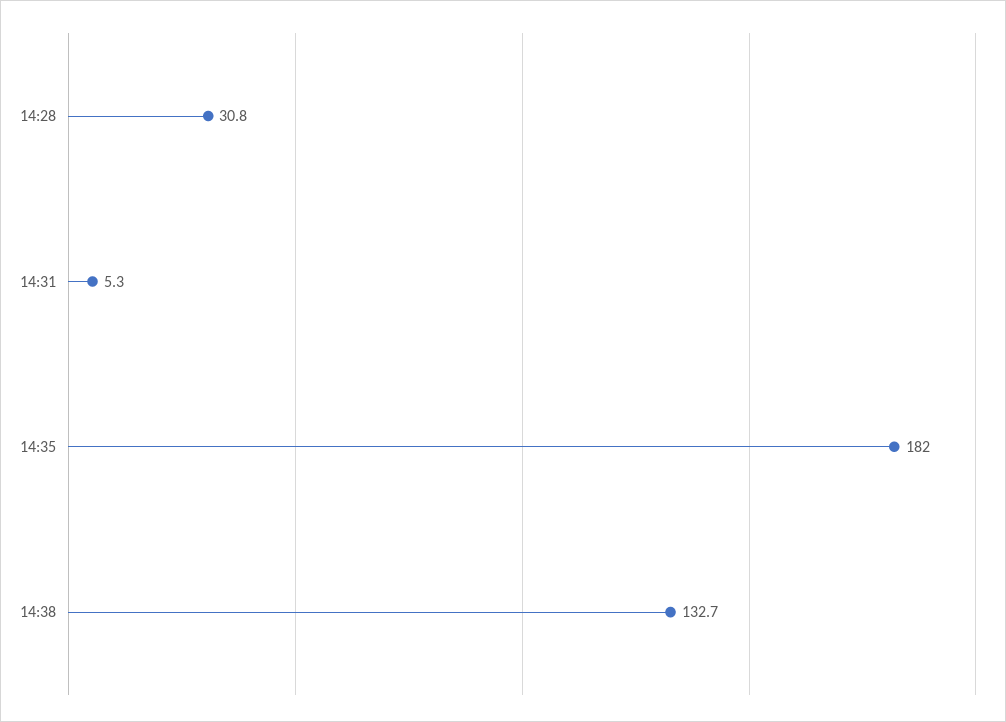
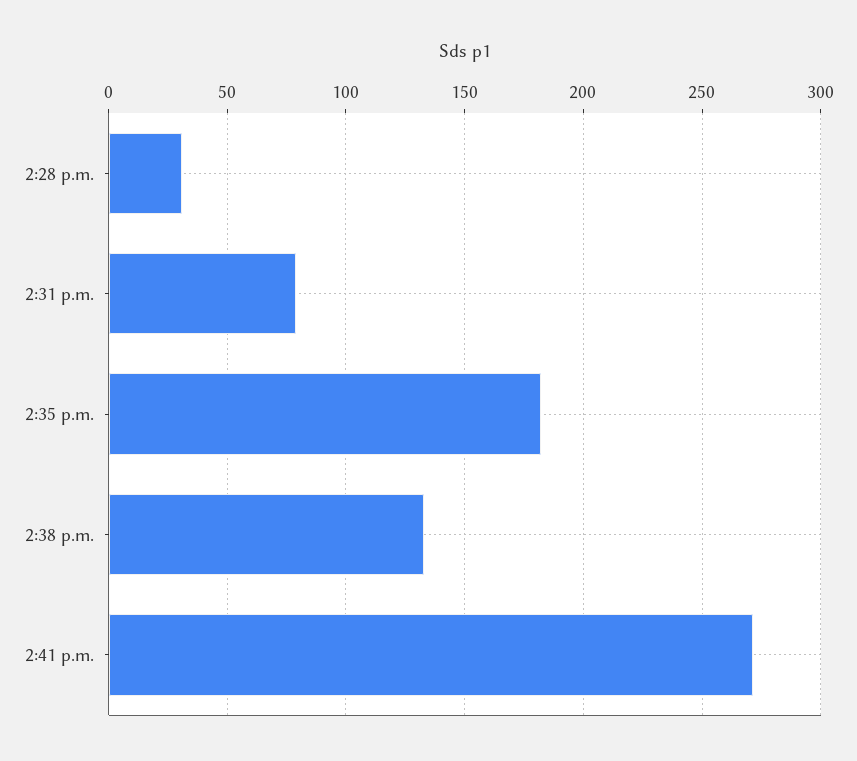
14:31: 5.3 -> 80
2:41 p.m.: none -> 270

